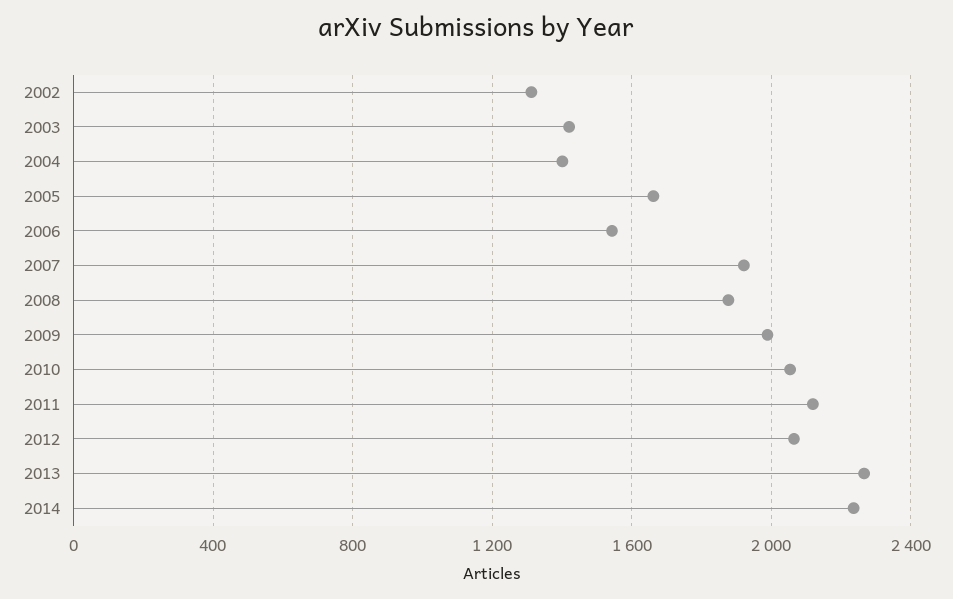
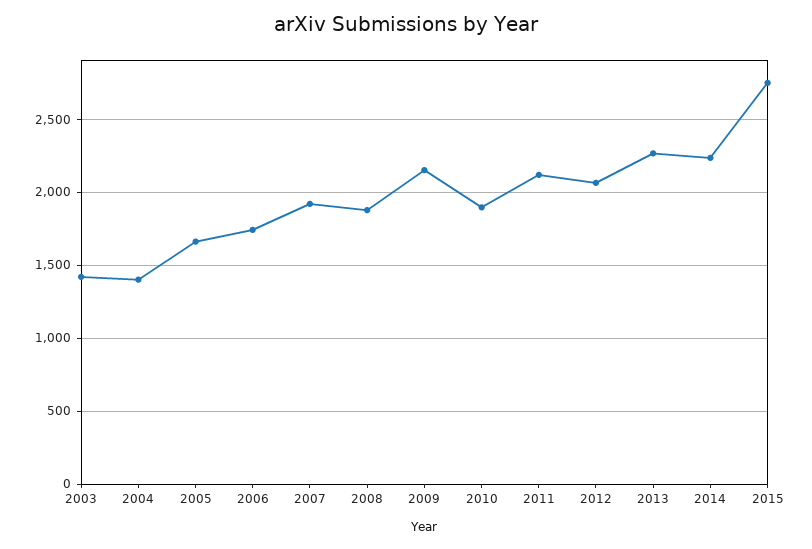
2002: 1300 -> none
2006: 1550 -> 1750
2009: 2000 -> 2150
2010: 2050 -> 1900
2015: none -> 2750

